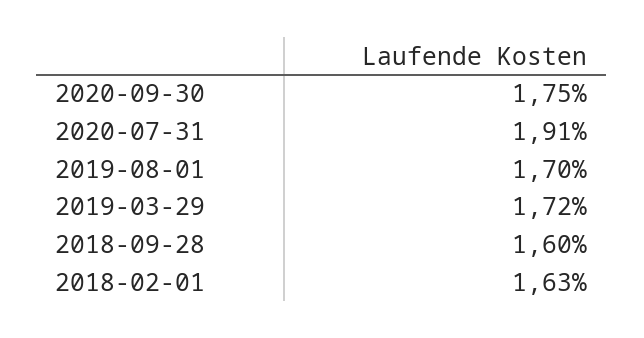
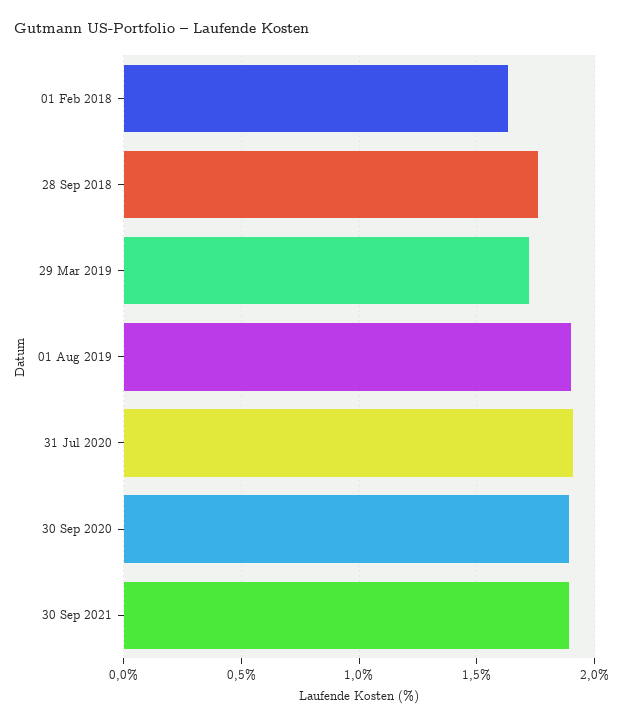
2020-09-30: 1.75 -> 1.9
2019-08-01: 1.7 -> 1.9
2018-09-28: 1.6 -> 1.75
30 Sep 2021: none -> 1.9

